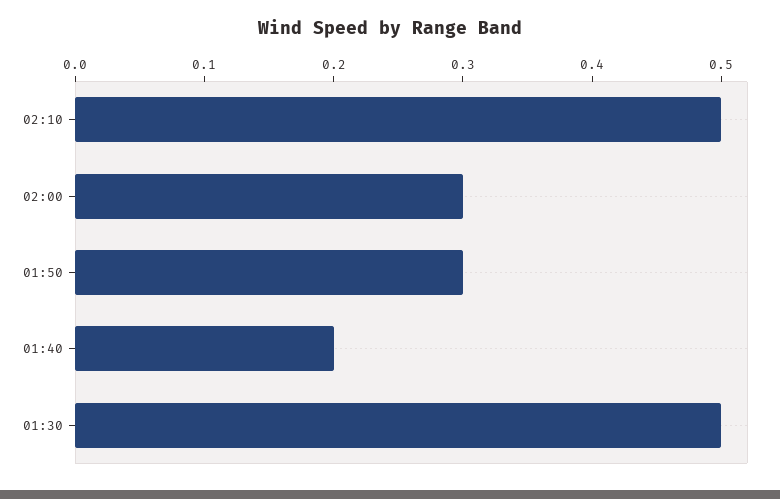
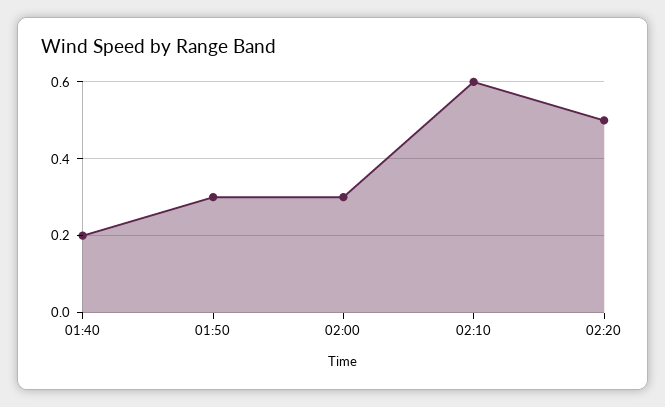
02:10: 0.5 -> 0.6
01:30: 0.5 -> none
02:20: none -> 0.5

